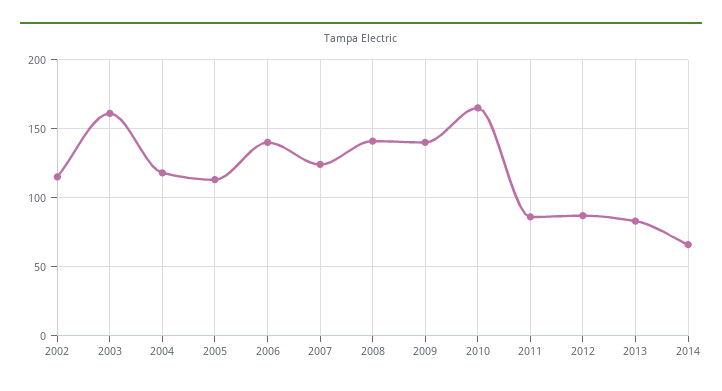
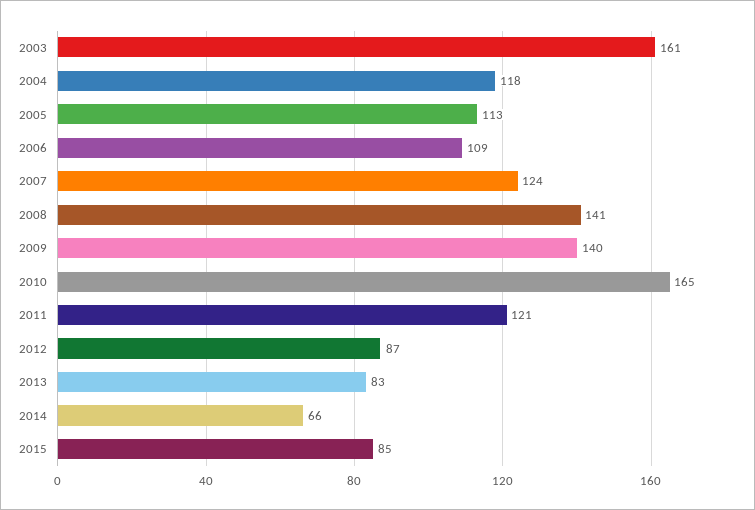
2002: 115 -> none
2006: 140 -> 109
2011: 85 -> 121
2015: none -> 85

